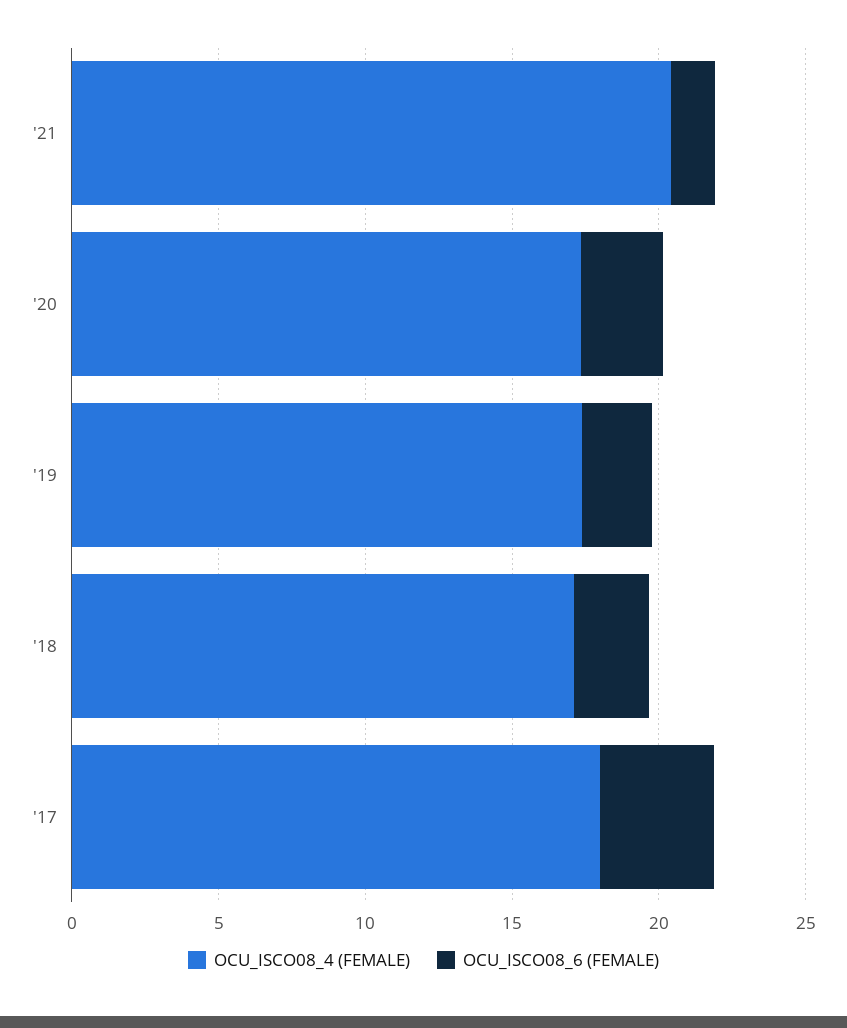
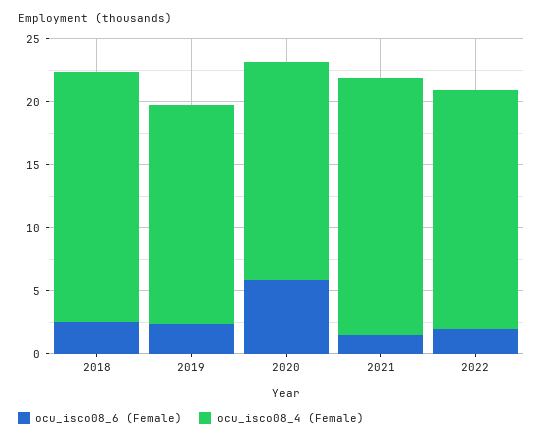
OCU_ISCO08_6 (FEMALE), '20: 3 -> 6
OCU_ISCO08_4 (FEMALE), '18: 17 -> 20
OCU_ISCO08_4 (FEMALE), '17: 18 -> none
OCU_ISCO08_6 (FEMALE), '17: 4 -> none
OCU_ISCO08_6 (FEMALE), 2022: none -> 2
OCU_ISCO08_4 (FEMALE), 2022: none -> 19

